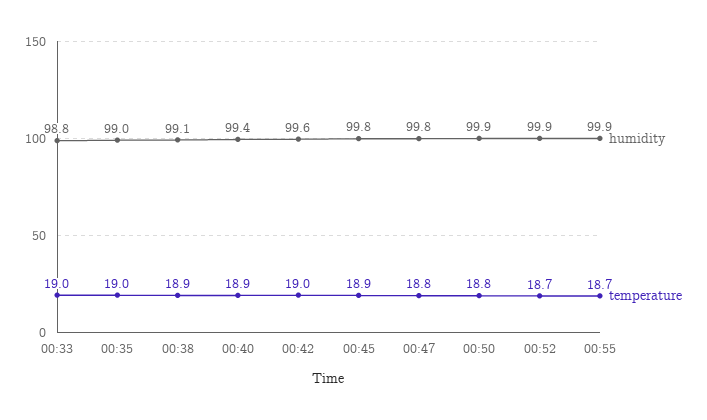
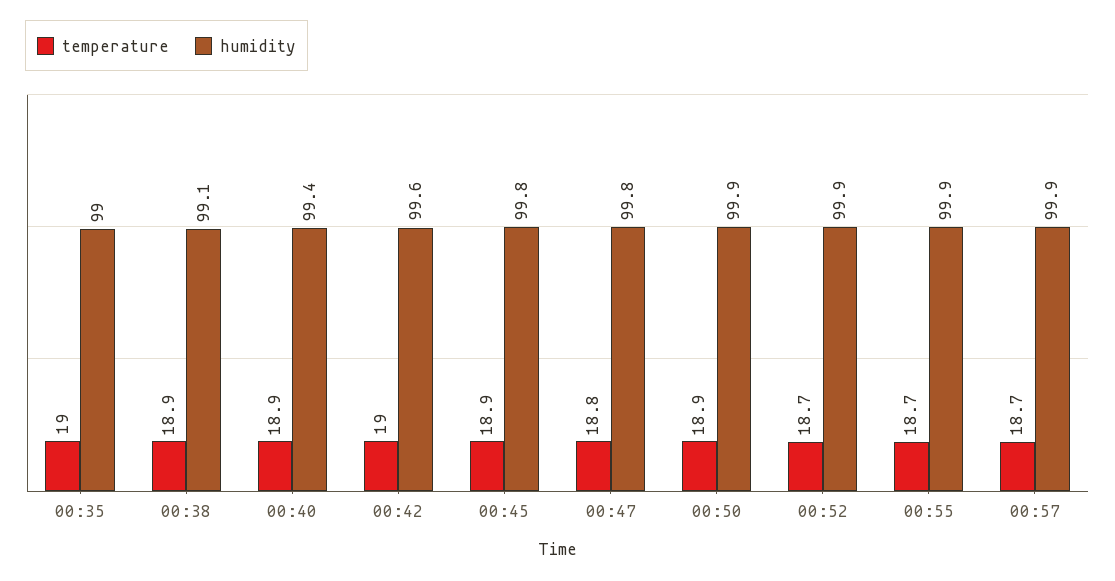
humidity, 00:33: 98.8 -> none
temperature, 00:33: 19 -> none
temperature, 00:50: 18.8 -> 18.9
temperature, 00:57: none -> 18.7
humidity, 00:57: none -> 99.9

